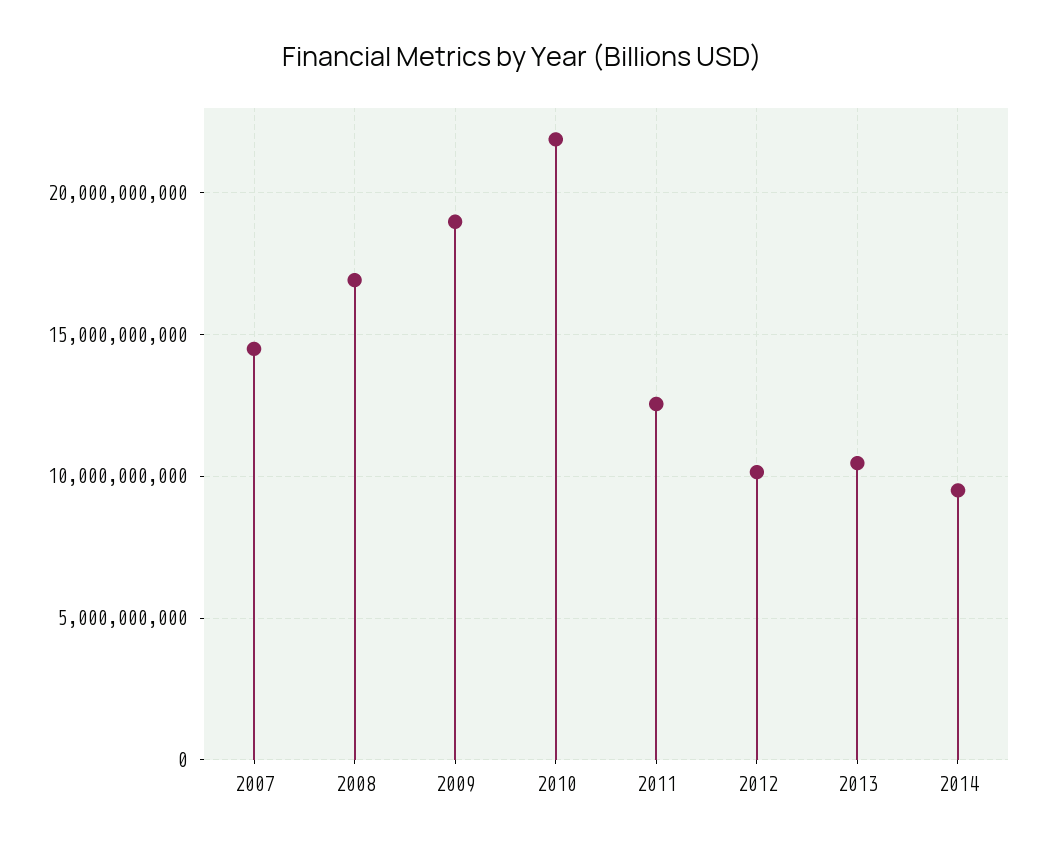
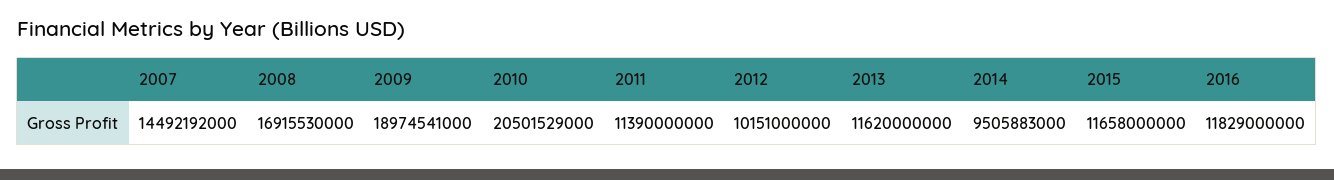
2010: 22000000000 -> 20501529000
2011: 12500000000 -> 11390000000
2013: 10500000000 -> 11620000000
2015: none -> 11658000000
2016: none -> 11829000000

